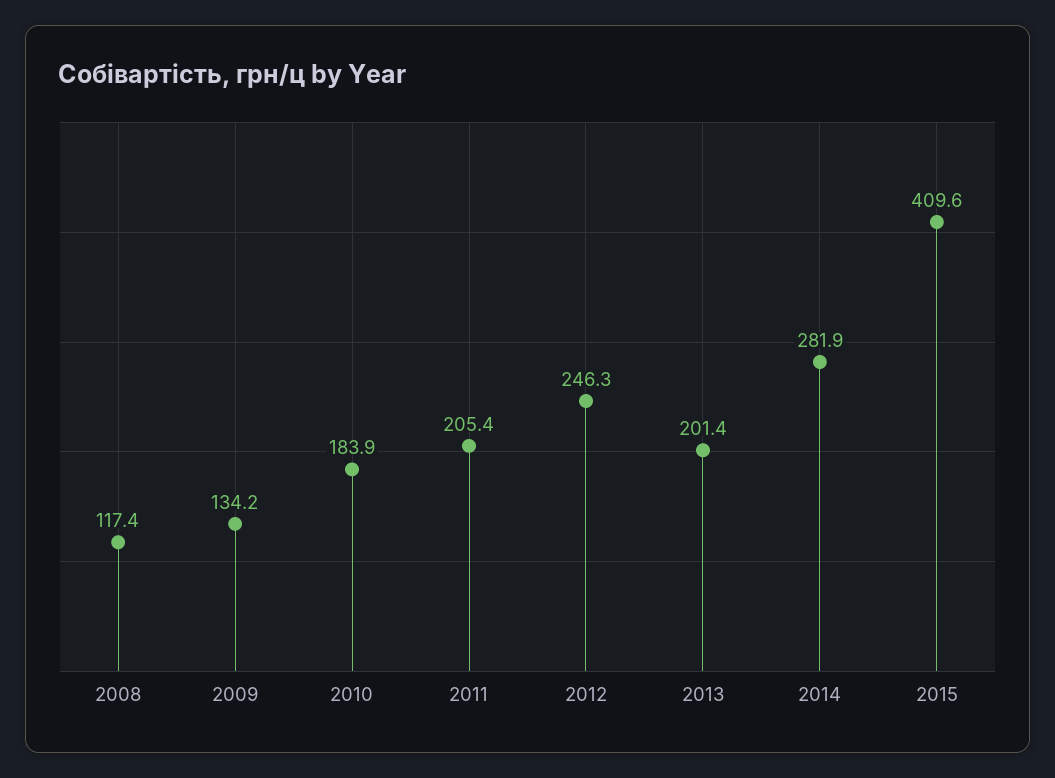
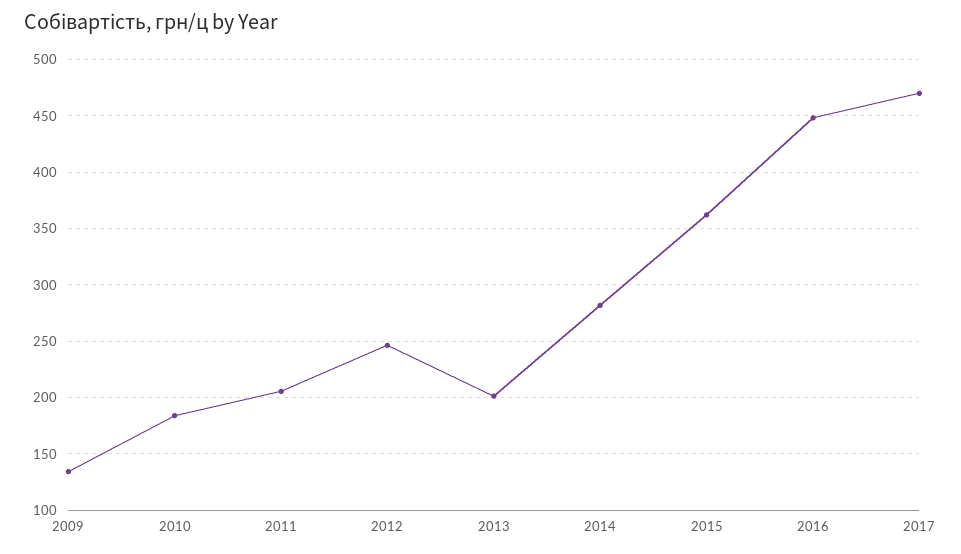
2008: 117.4 -> none
2015: 409.6 -> 360
2016: none -> 450
2017: none -> 470

